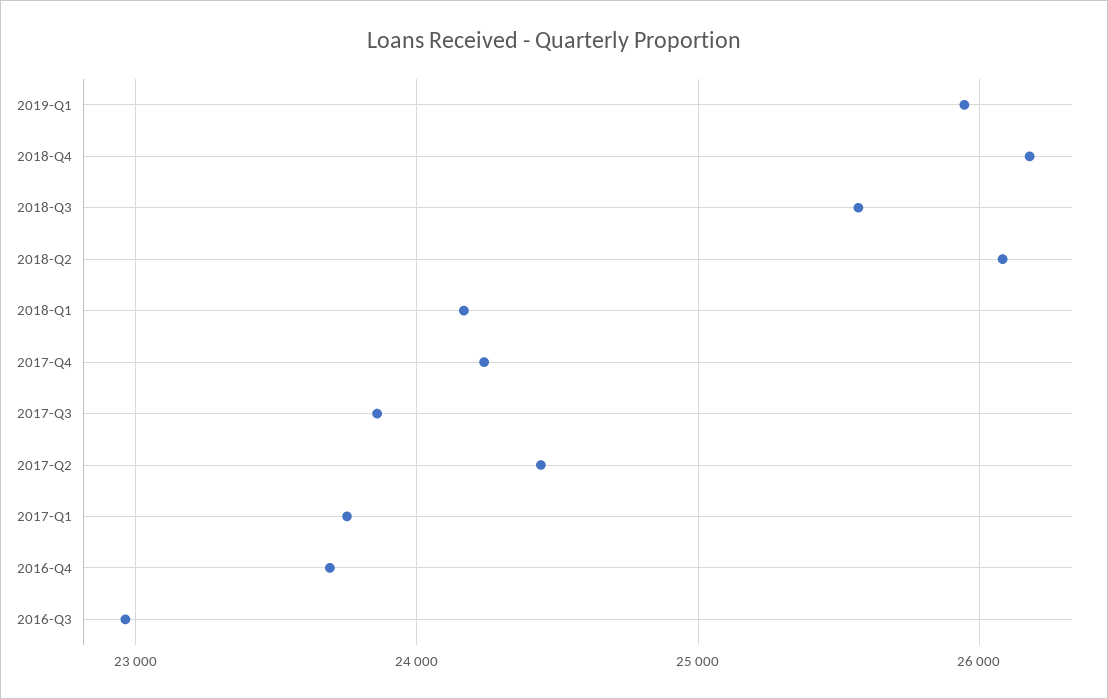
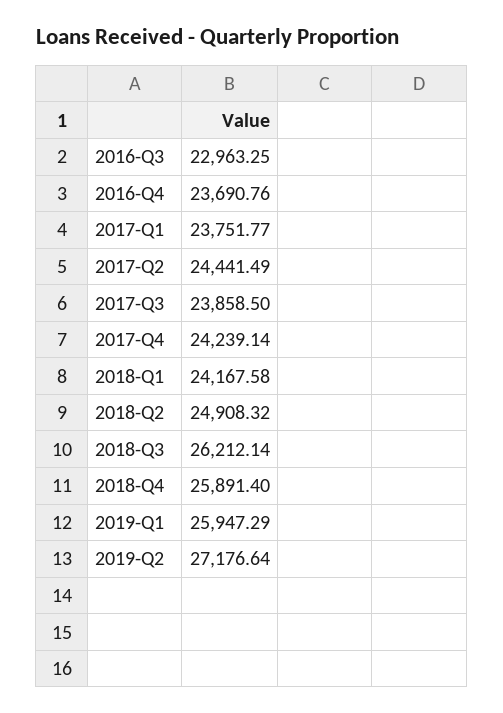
2018-Q4: 26200 -> 25891.4
2018-Q3: 25600 -> 26212.14
2018-Q2: 26100 -> 24908.32
2019-Q2: none -> 27176.64

